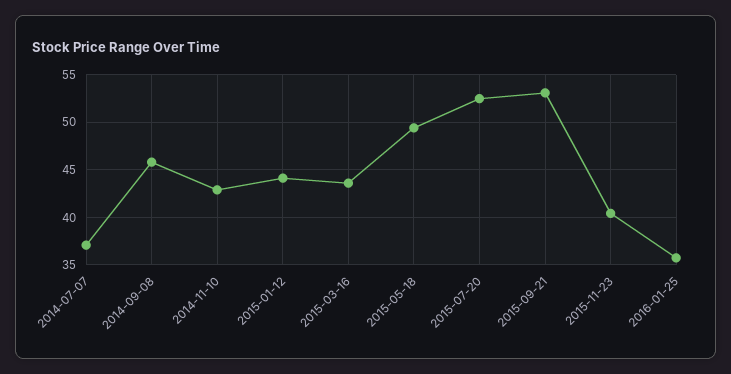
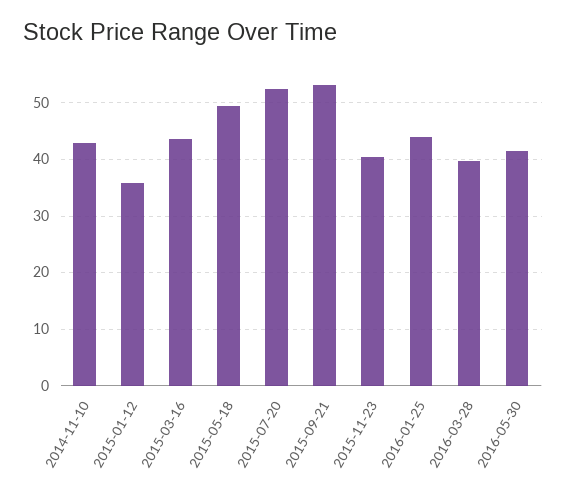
2014-07-07: 37 -> none
2014-09-08: 46 -> none
2015-01-12: 44 -> 36
2016-01-25: 36 -> 44
2016-03-28: none -> 40
2016-05-30: none -> 42

